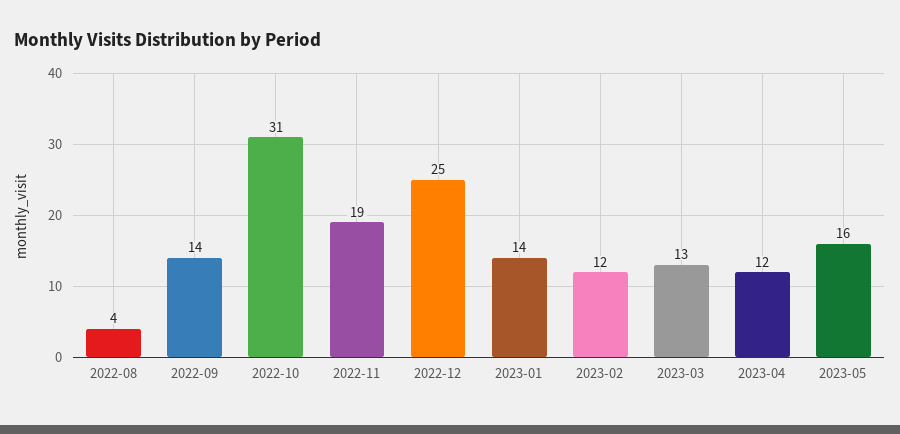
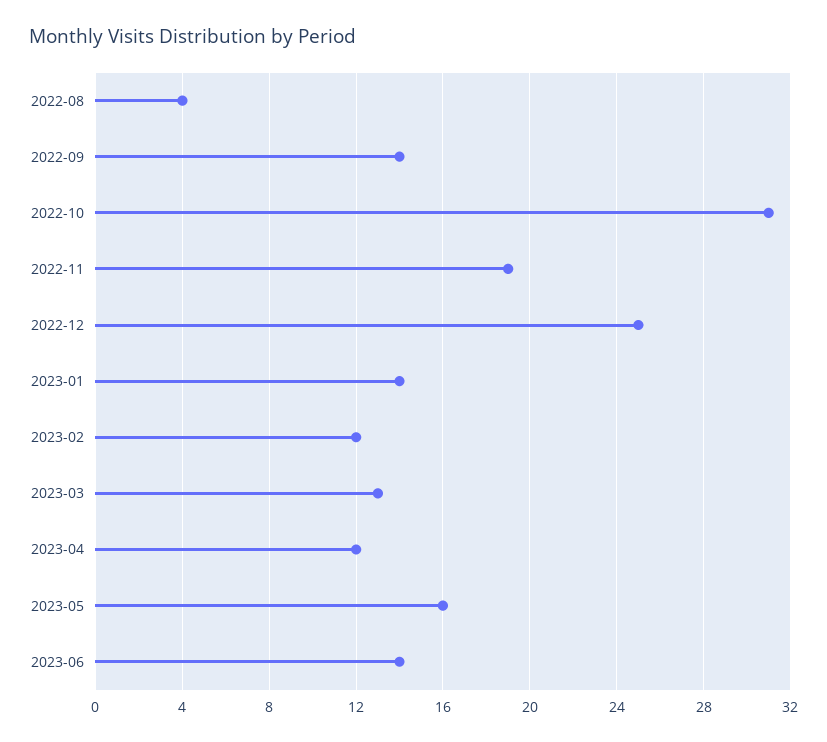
2023-06: none -> 14

